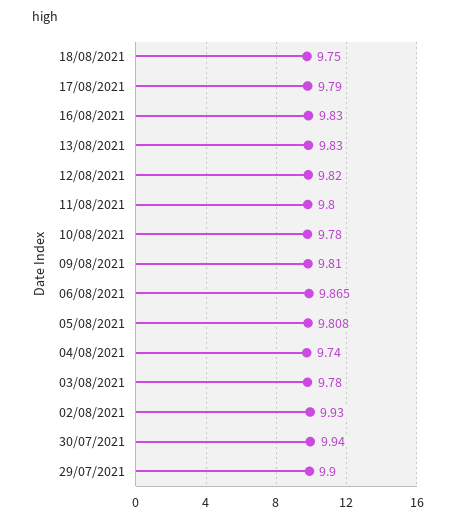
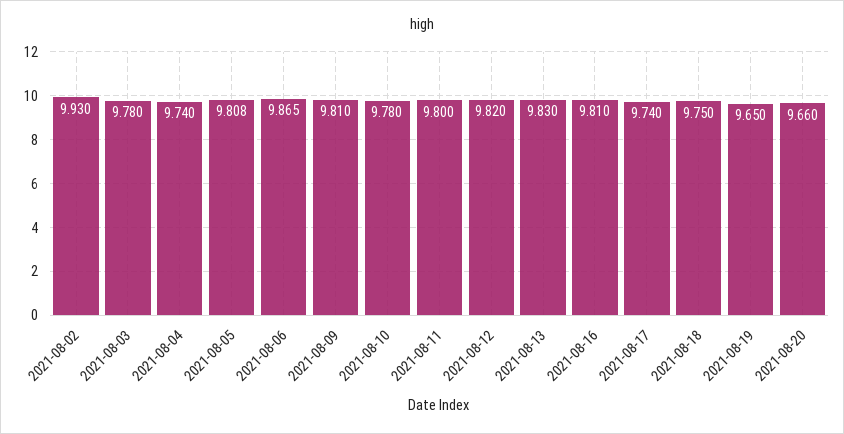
17/08/2021: 9.79 -> 9.74
16/08/2021: 9.83 -> 9.81
30/07/2021: 9.94 -> none
29/07/2021: 9.9 -> none
2021-08-19: none -> 9.65
2021-08-20: none -> 9.66

